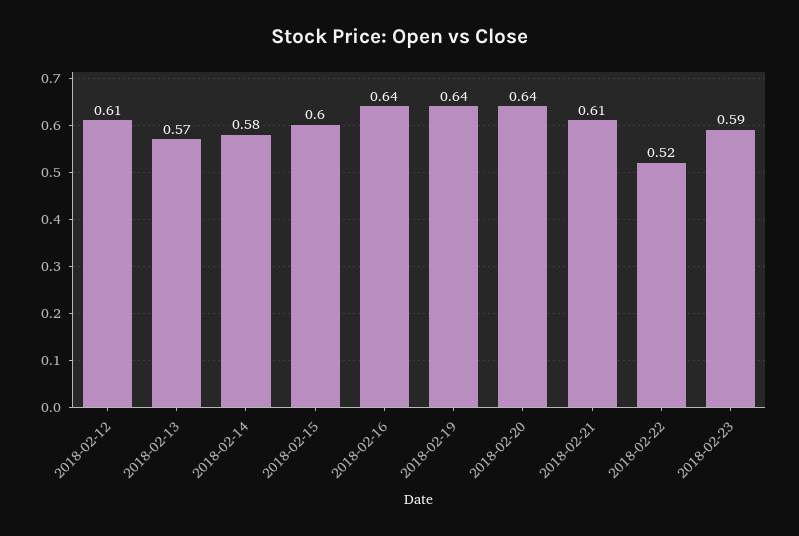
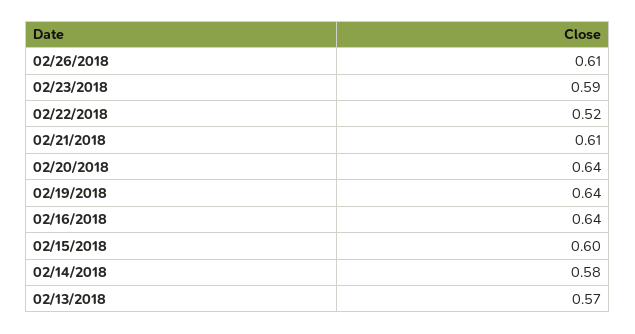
2018-02-12: 0.61 -> none
02/26/2018: none -> 0.61

